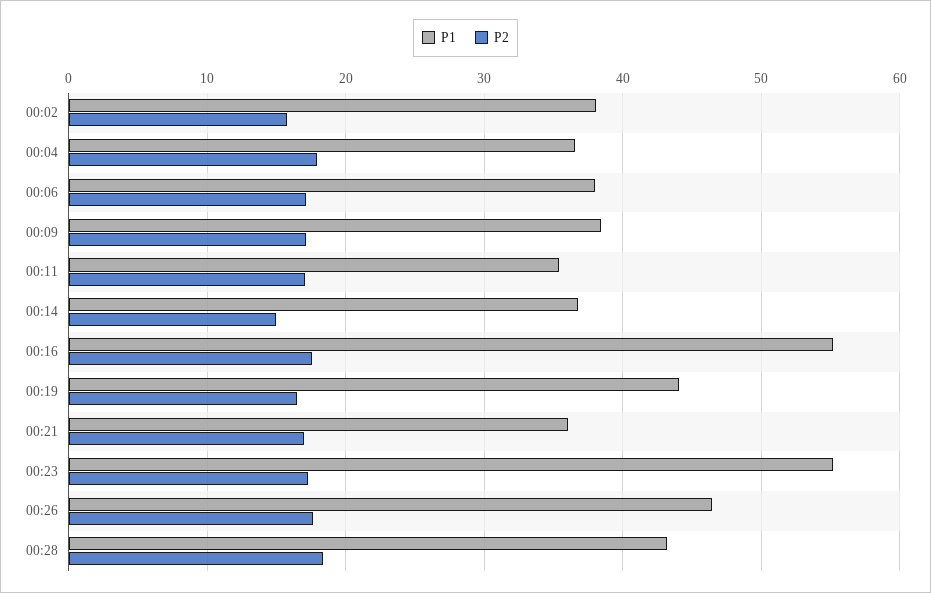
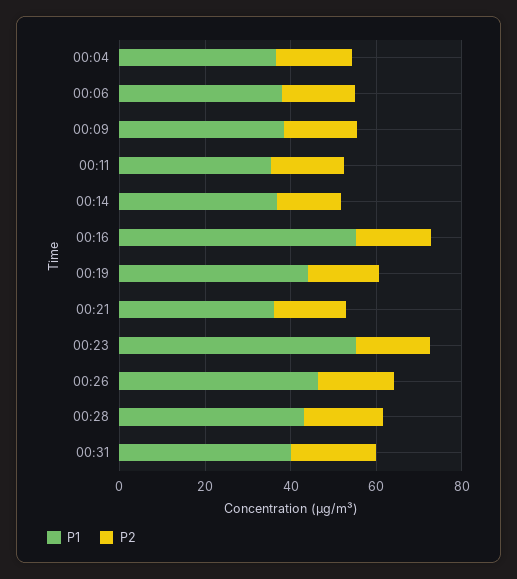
P1, 00:02: 38 -> none
P2, 00:02: 16 -> none
P1, 00:31: none -> 40
P2, 00:31: none -> 20

